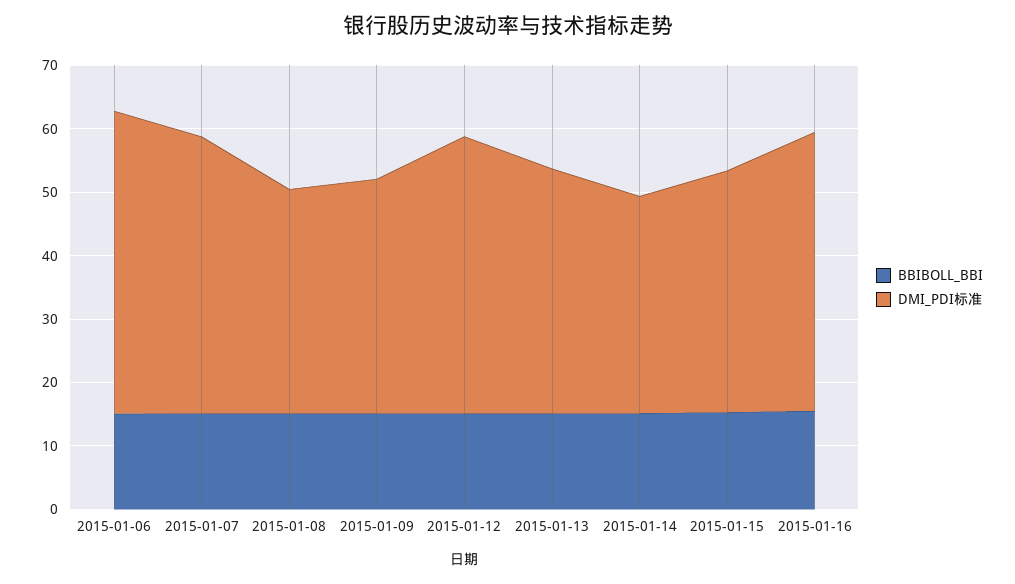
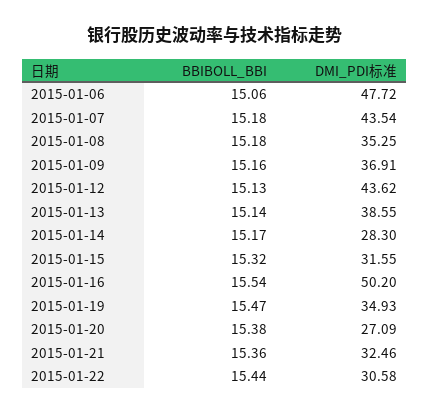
DMI_PDI标准, 2015-01-14: 34 -> 28.3
DMI_PDI标准, 2015-01-15: 38 -> 31.55
DMI_PDI标准, 2015-01-16: 44 -> 50.2
BBIBOLL_BBI, 2015-01-19: none -> 15.47
DMI_PDI标准, 2015-01-19: none -> 34.93
BBIBOLL_BBI, 2015-01-20: none -> 15.38
DMI_PDI标准, 2015-01-20: none -> 27.09
BBIBOLL_BBI, 2015-01-21: none -> 15.36
DMI_PDI标准, 2015-01-21: none -> 32.46
BBIBOLL_BBI, 2015-01-22: none -> 15.44
DMI_PDI标准, 2015-01-22: none -> 30.58

